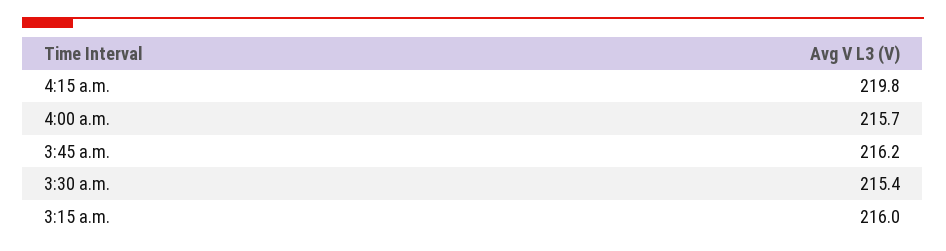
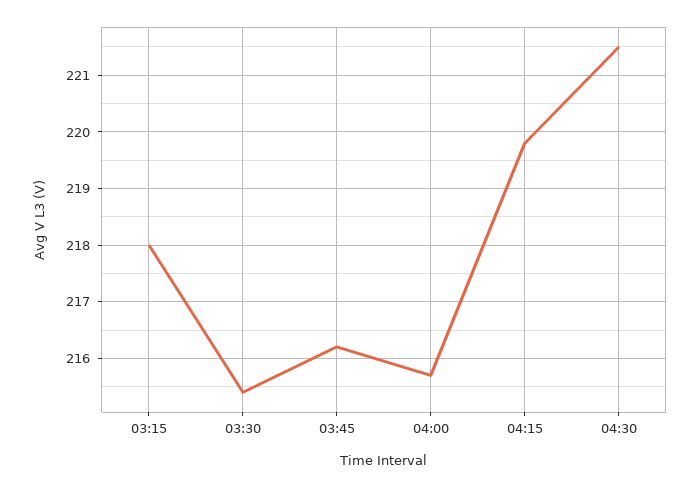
3:15 a.m.: 216 -> 218
04:30: none -> 221.5

